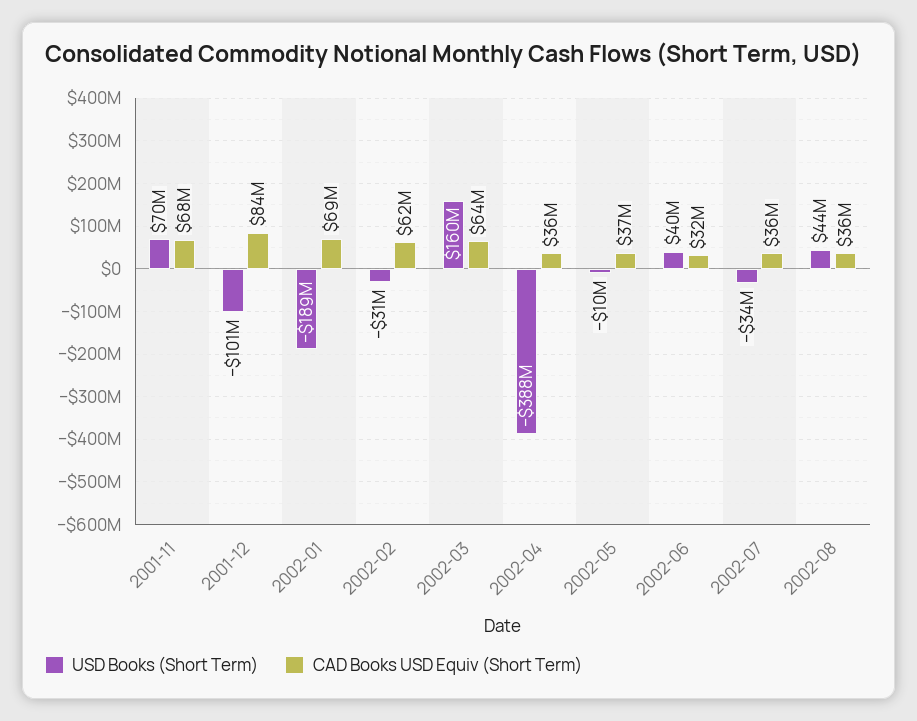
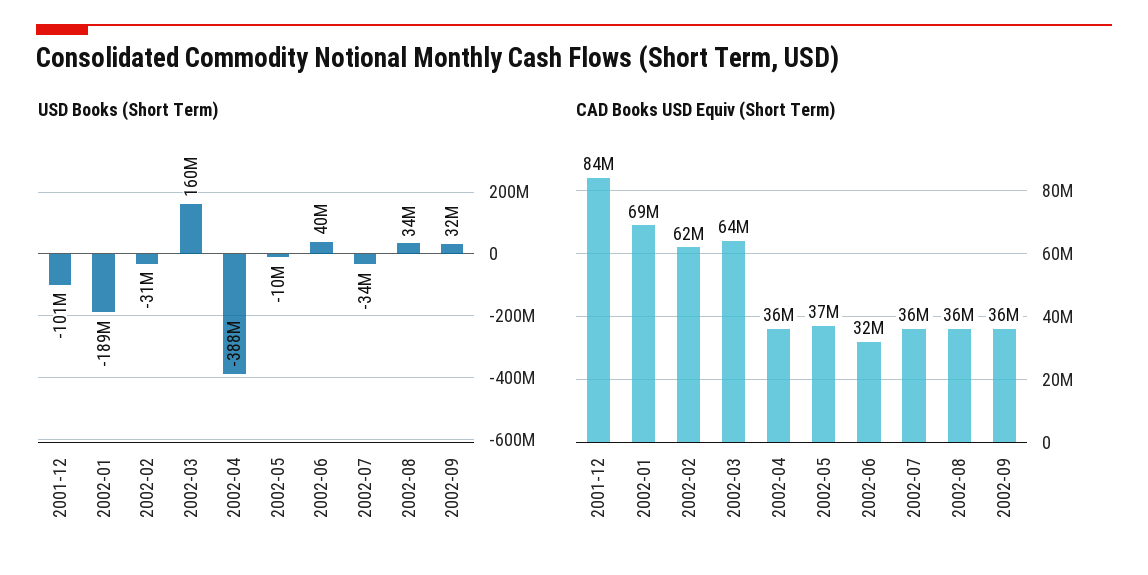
USD Books (Short Term), 2001-11: 70000000 -> none
CAD Books USD Equiv (Short Term), 2001-11: 68000000 -> none
USD Books (Short Term), 2002-08: 44000000 -> 34000000
USD Books (Short Term), 2002-09: none -> 32000000
CAD Books USD Equiv (Short Term), 2002-09: none -> 36000000

